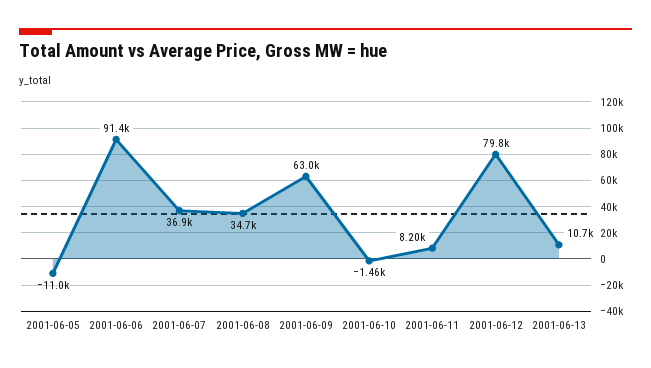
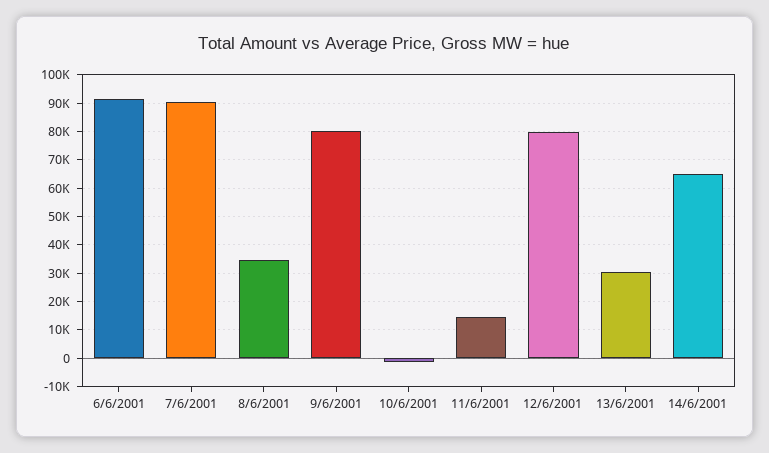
2001-06-05: -11000 -> none
2001-06-07: 36900 -> 90000
2001-06-09: 63000 -> 80000
2001-06-11: 8200 -> 15000
2001-06-13: 10700 -> 30000
14/6/2001: none -> 65000

